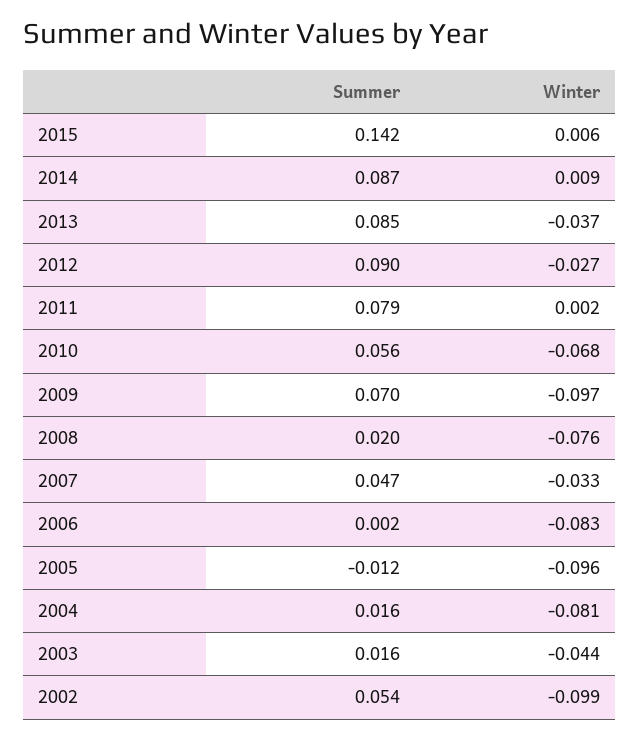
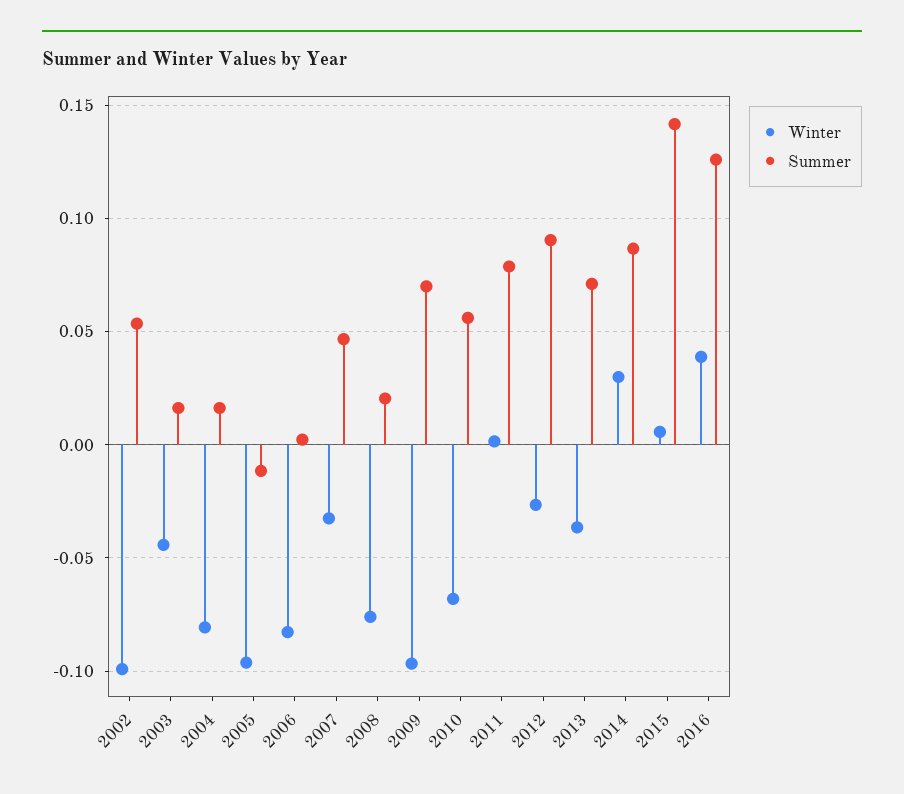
Winter, 2014: 0.009 -> 0.03
Summer, 2013: 0.085 -> 0.07
Winter, 2016: none -> 0.04
Summer, 2016: none -> 0.125

